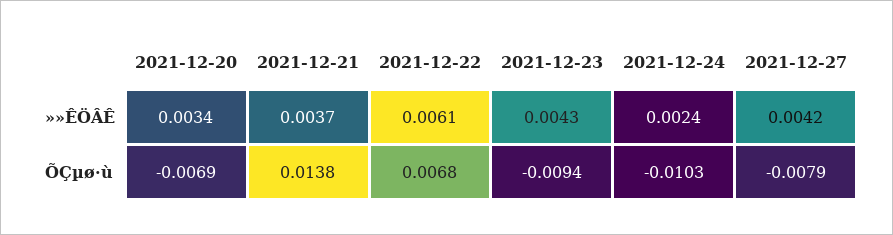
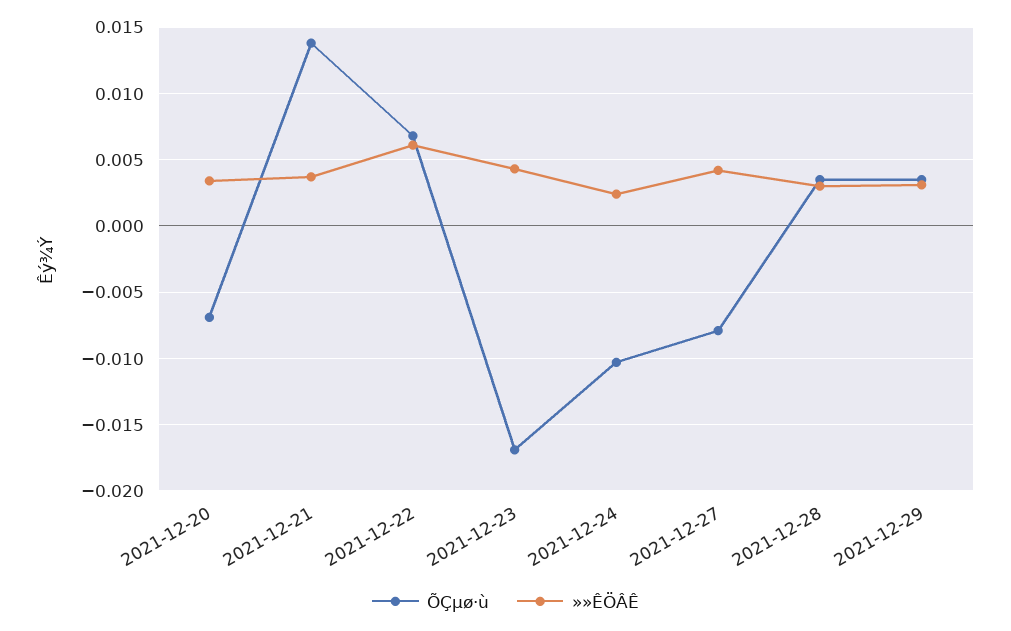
ÕÇµø·ù, 2021-12-23: -0.0094 -> -0.017
ÕÇµø·ù, 2021-12-28: none -> 0.0035
»»ÊÖÂÊ, 2021-12-28: none -> 0.003
ÕÇµø·ù, 2021-12-29: none -> 0.0035
»»ÊÖÂÊ, 2021-12-29: none -> 0.003

